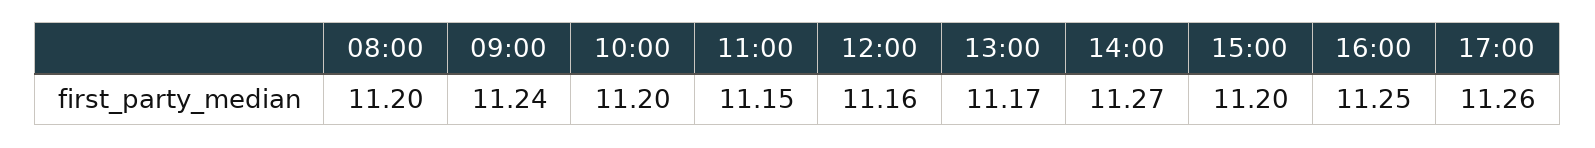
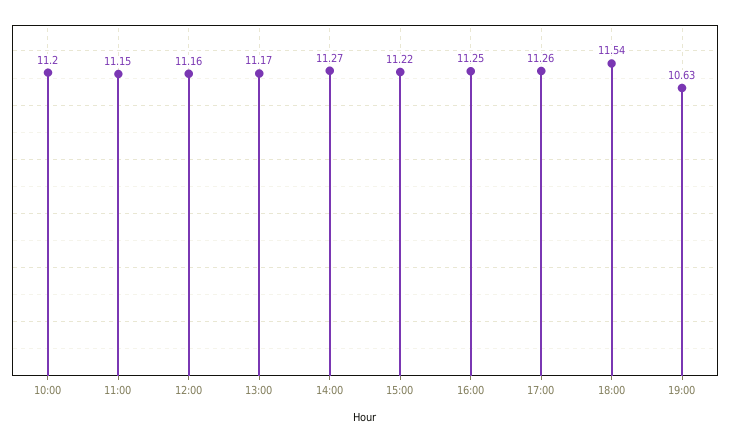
08:00: 11.2 -> none
09:00: 11.24 -> none
15:00: 11.2 -> 11.22
18:00: none -> 11.54
19:00: none -> 10.63

